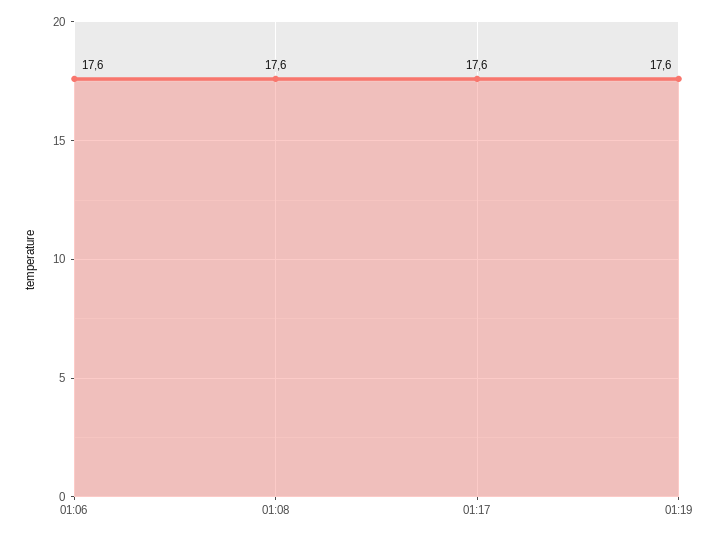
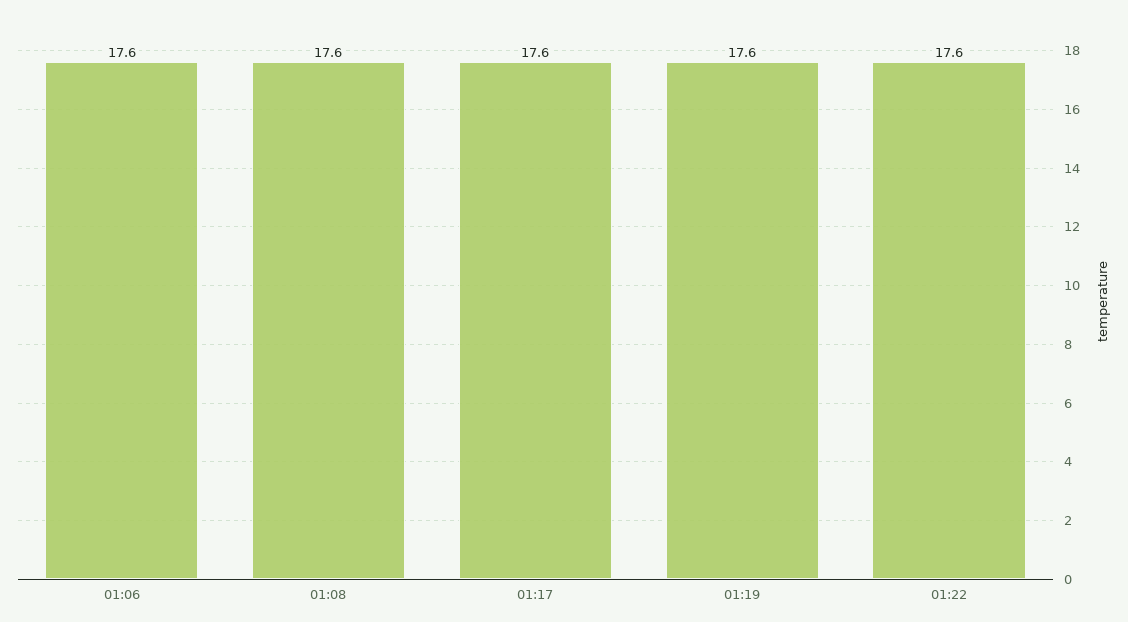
01:22: none -> 17.6

